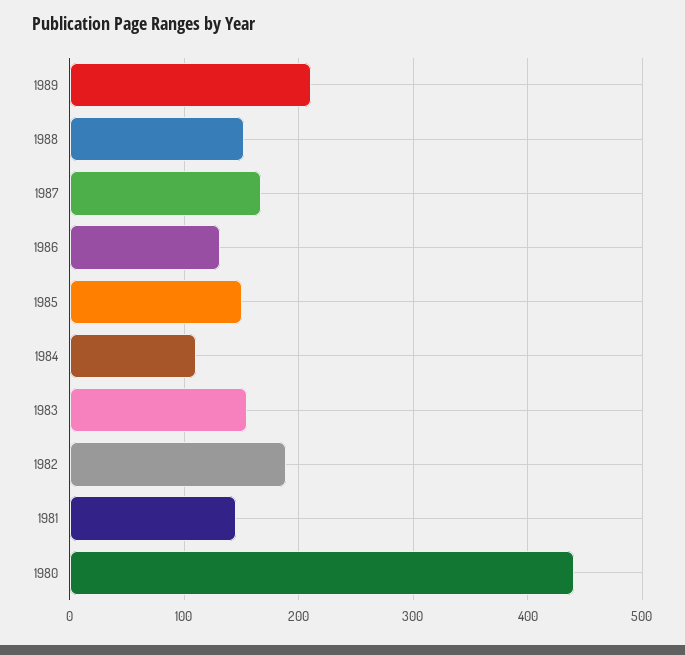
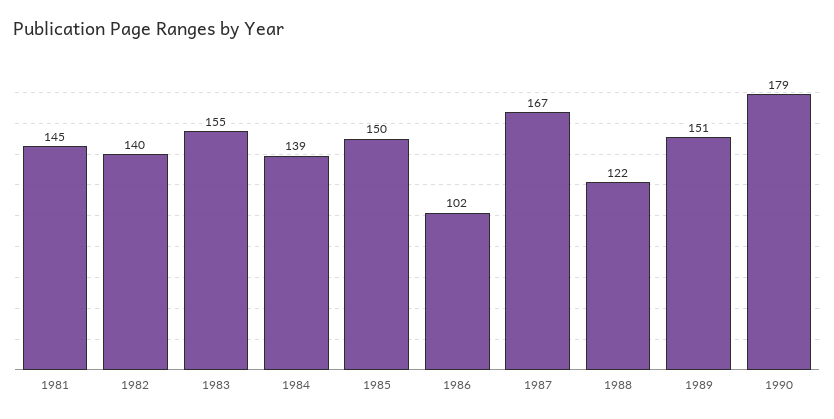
1989: 210 -> 151
1988: 150 -> 122
1986: 130 -> 102
1984: 110 -> 139
1982: 190 -> 140
1980: 440 -> none
1990: none -> 179

